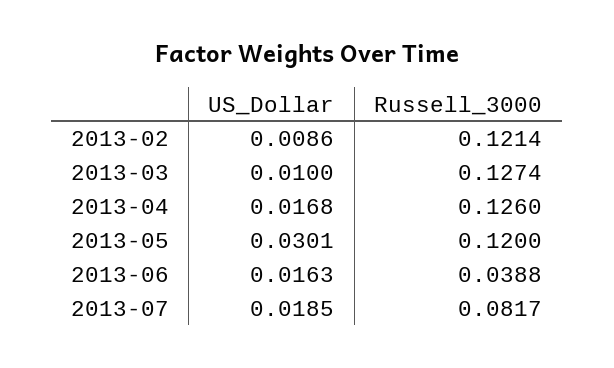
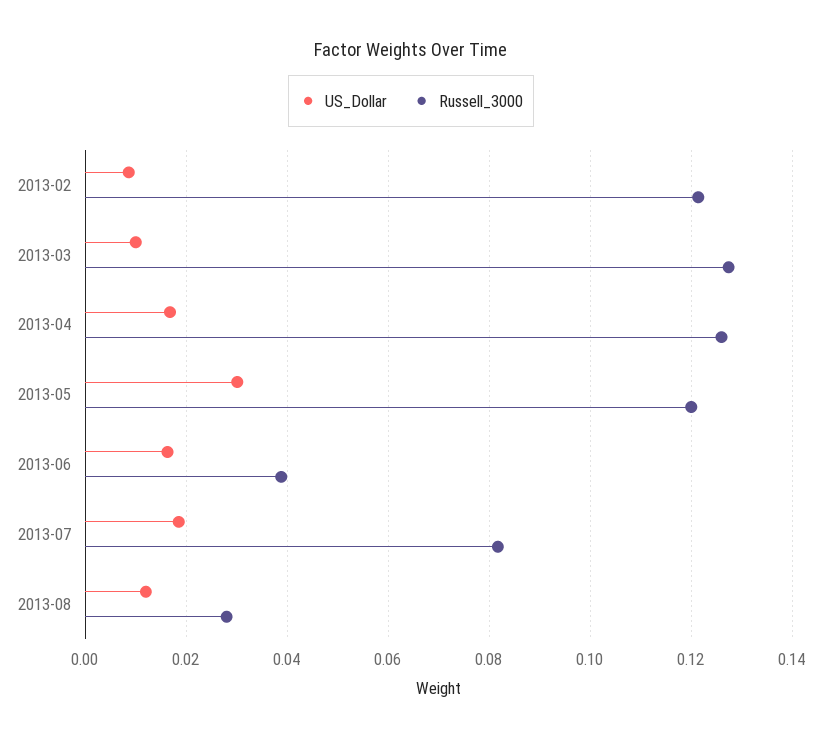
US_Dollar, 2013-08: none -> 0.012
Russell_3000, 2013-08: none -> 0.028

